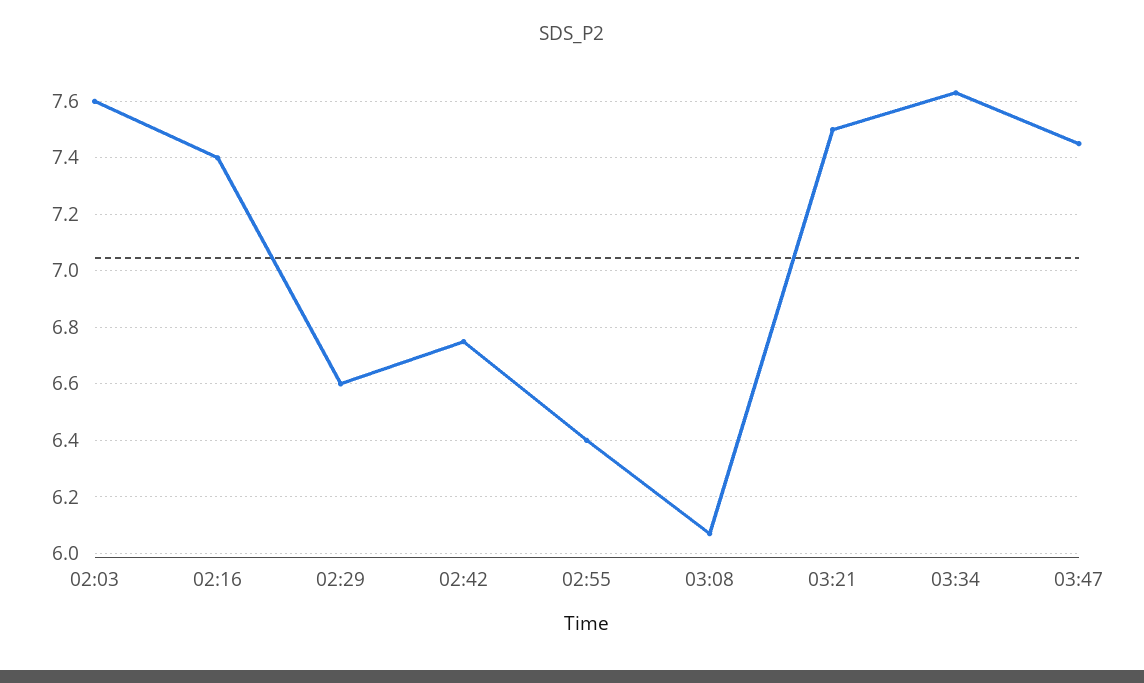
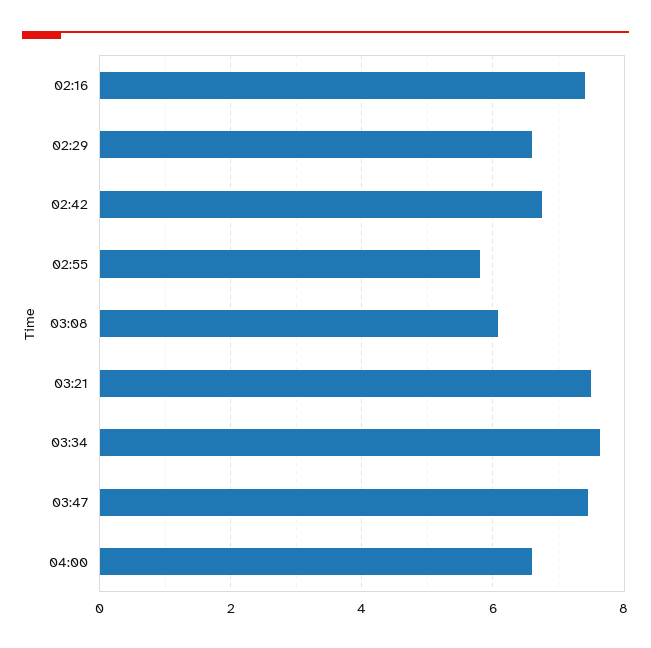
02:03: 7.6 -> none
02:55: 6.4 -> 5.8
04:00: none -> 6.6

